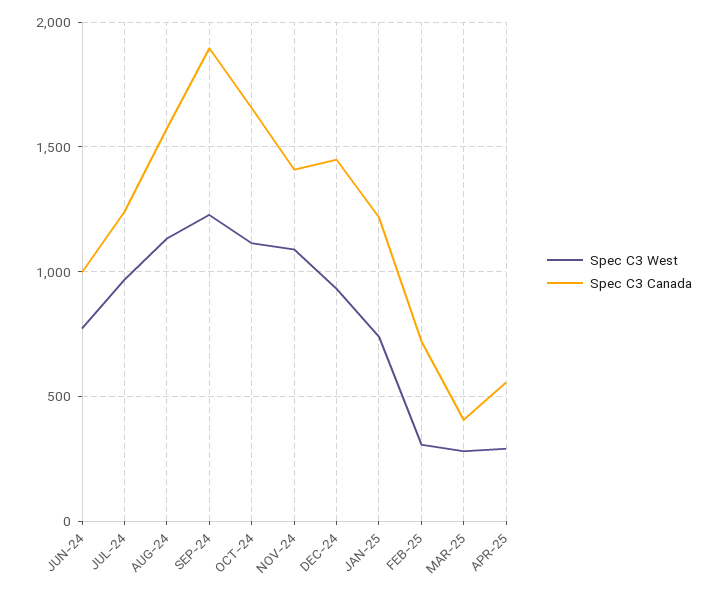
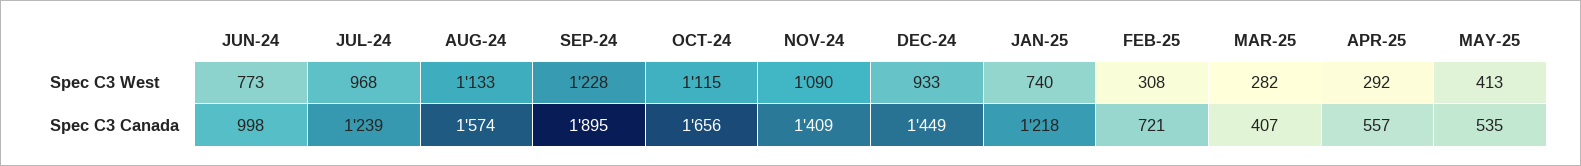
Spec C3 West, MAY-25: none -> 413
Spec C3 Canada, MAY-25: none -> 535

